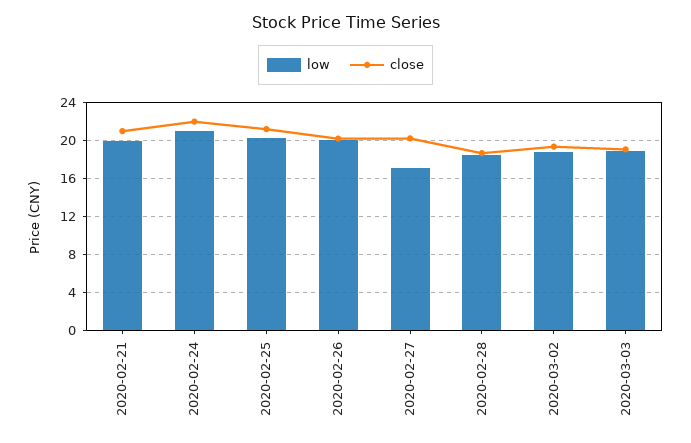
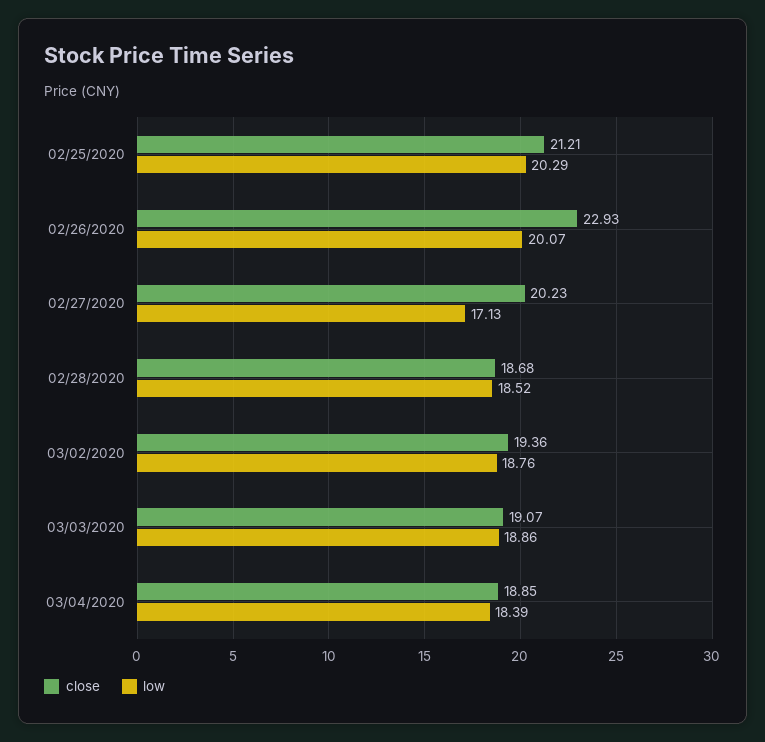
low, 2020-02-21: 20 -> none
close, 2020-02-21: 21 -> none
low, 2020-02-24: 21 -> none
close, 2020-02-24: 22 -> none
close, 2020-02-26: 20 -> 22.93
close, 03/04/2020: none -> 18.85
low, 03/04/2020: none -> 18.39

